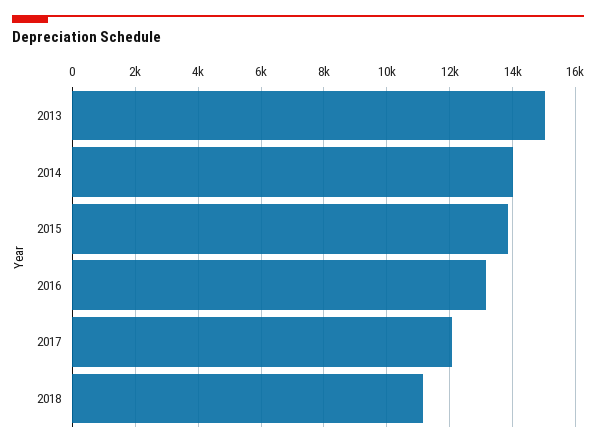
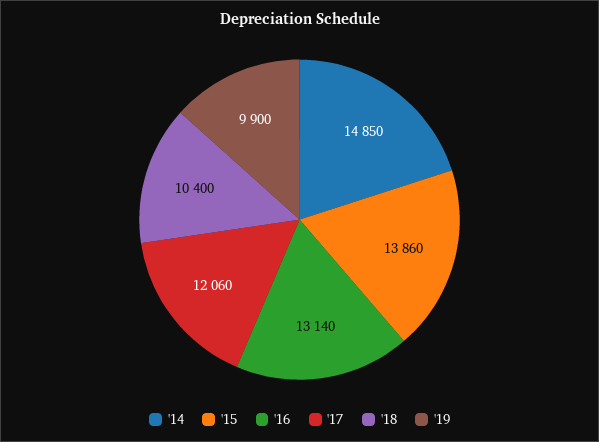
2013: 15000 -> none
2014: 14000 -> 14850
2018: 11200 -> 10400
'19: none -> 9900

